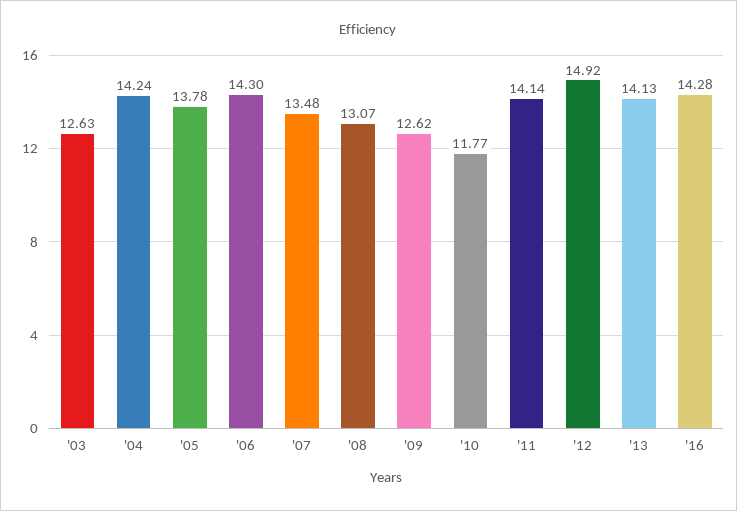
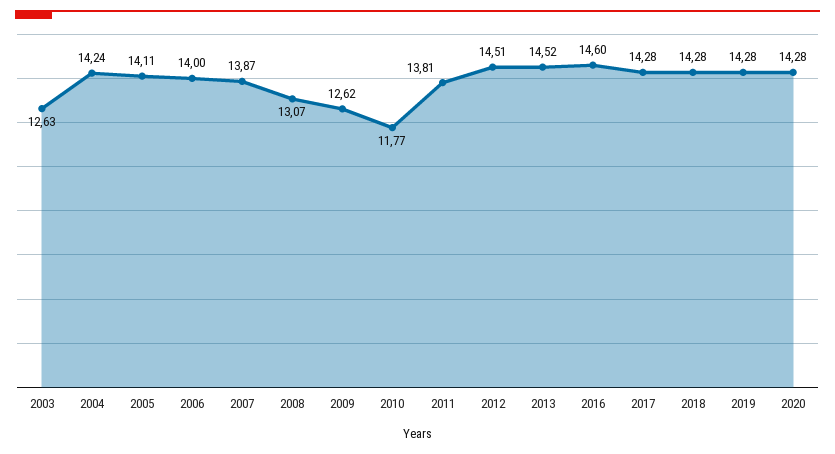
'05: 13.78 -> 14.11
'06: 14.3 -> 14
'07: 13.48 -> 13.87
'11: 14.14 -> 13.81
'12: 14.92 -> 14.51
'13: 14.13 -> 14.52
'16: 14.28 -> 14.6
2017: none -> 14.28
2018: none -> 14.28
2019: none -> 14.28
2020: none -> 14.28

